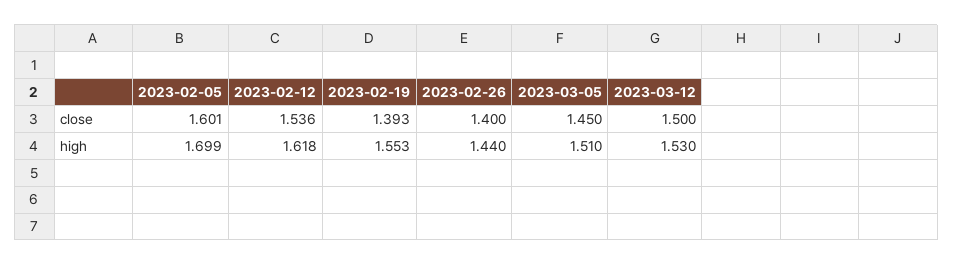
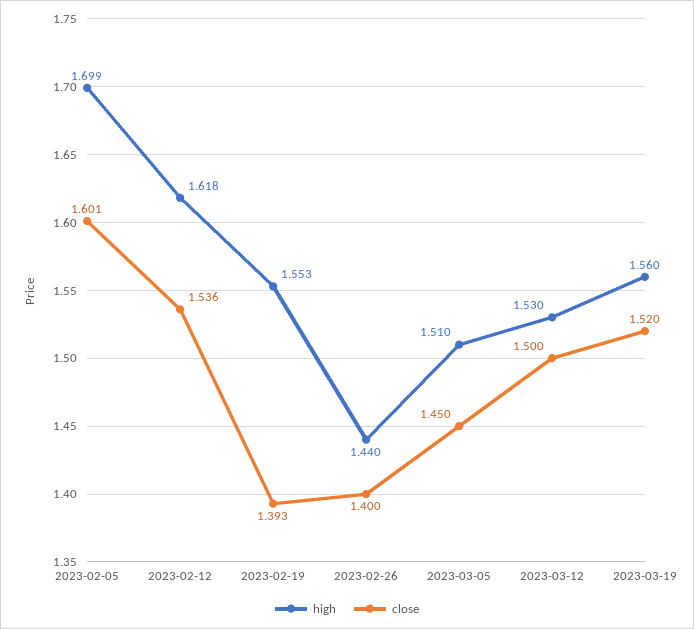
high, 2023-03-19: none -> 1.56
close, 2023-03-19: none -> 1.52

